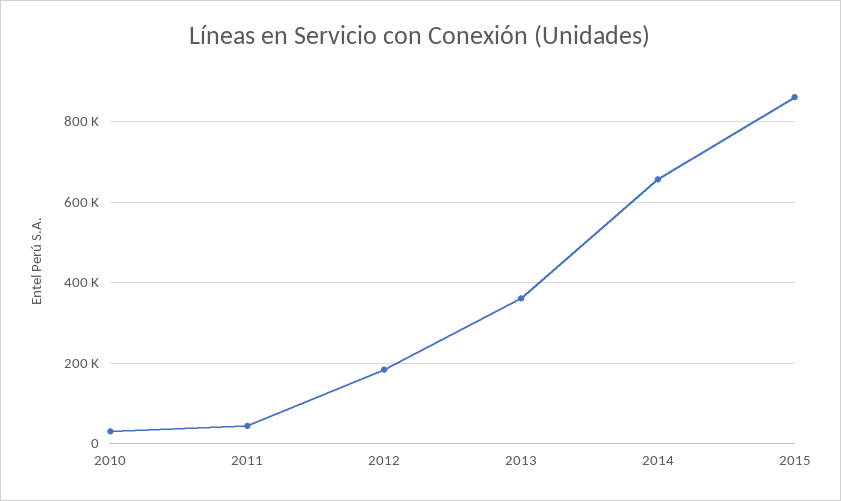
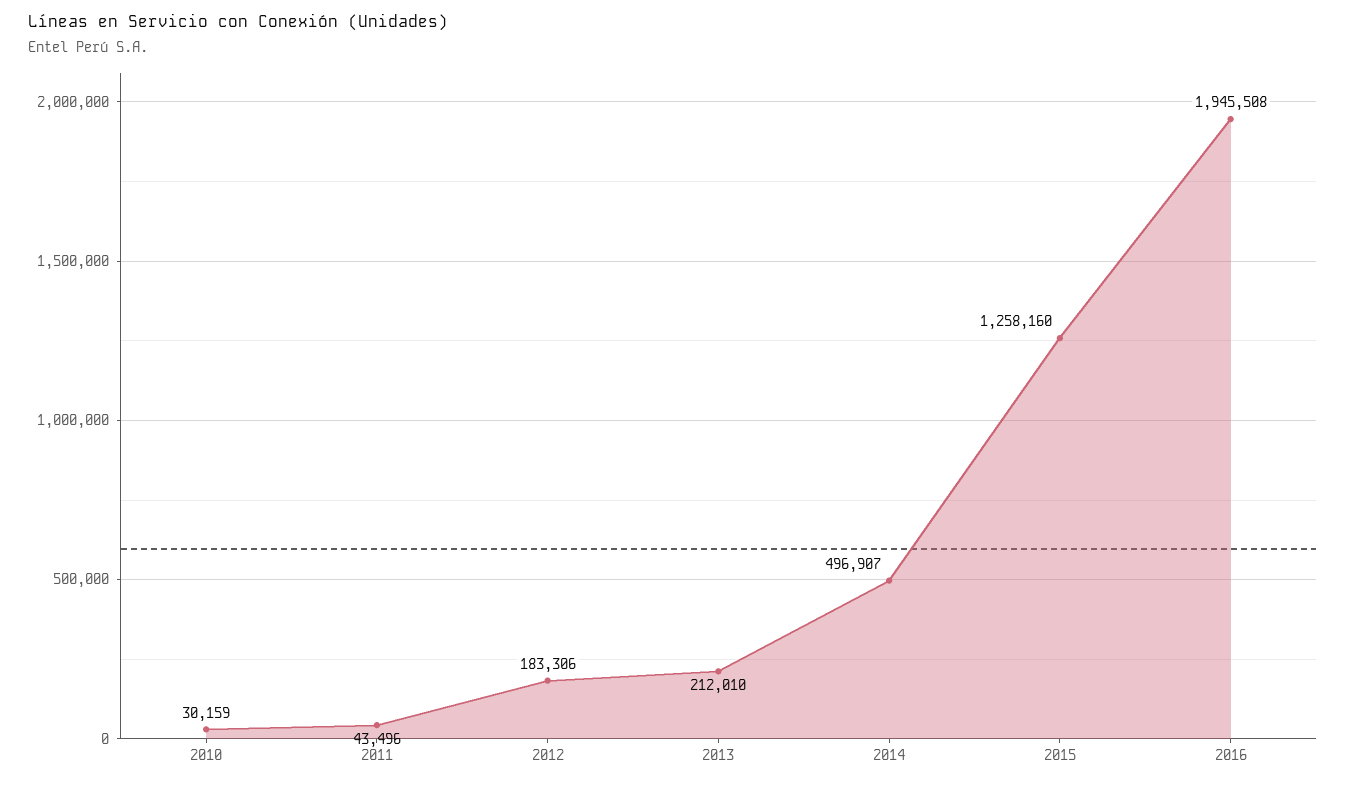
2013: 360000 -> 212010
2014: 660000 -> 496907
2015: 860000 -> 1258160
2016: none -> 1945508

